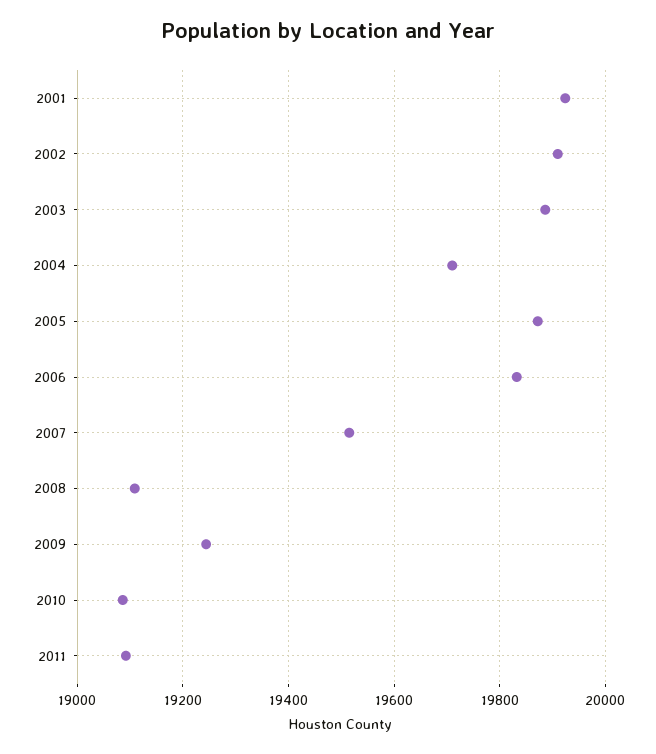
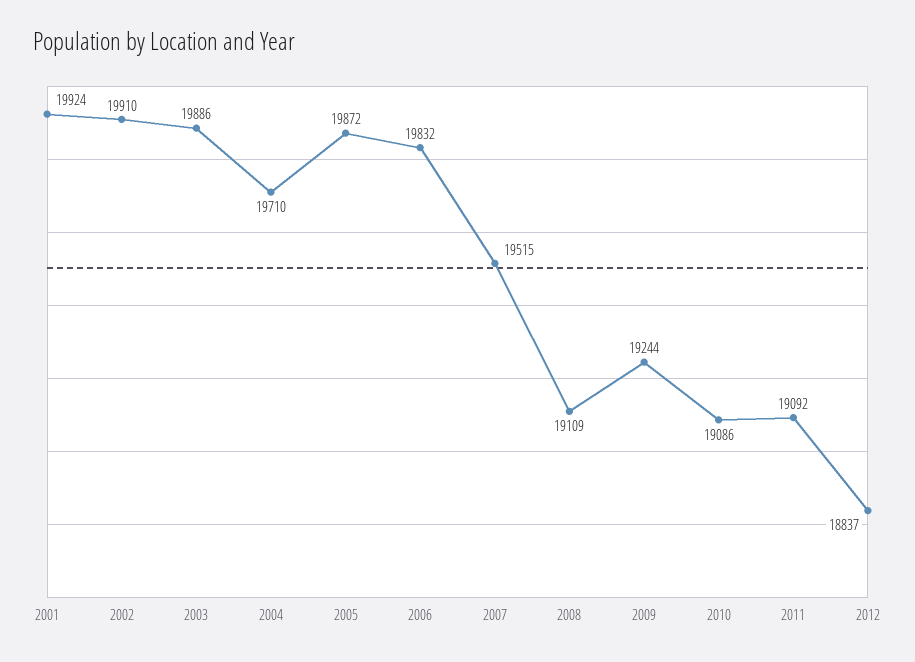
2012: none -> 18837

